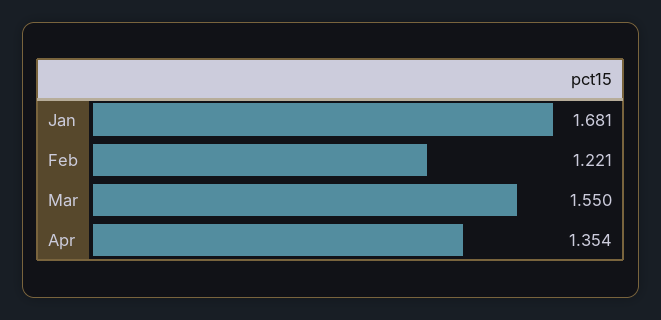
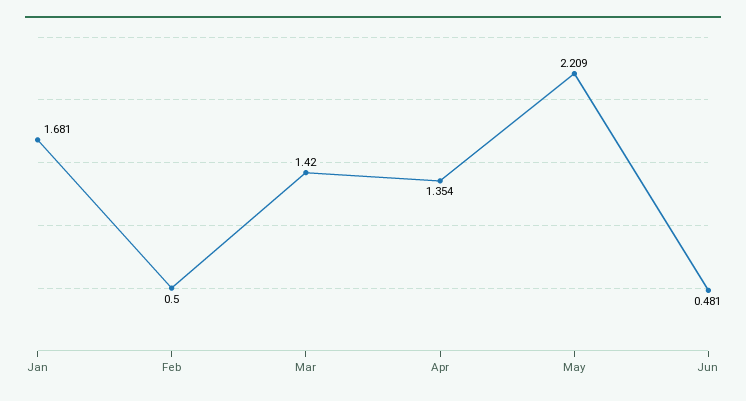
Feb: 1.221 -> 0.5
Mar: 1.55 -> 1.42
May: none -> 2.209
Jun: none -> 0.481

